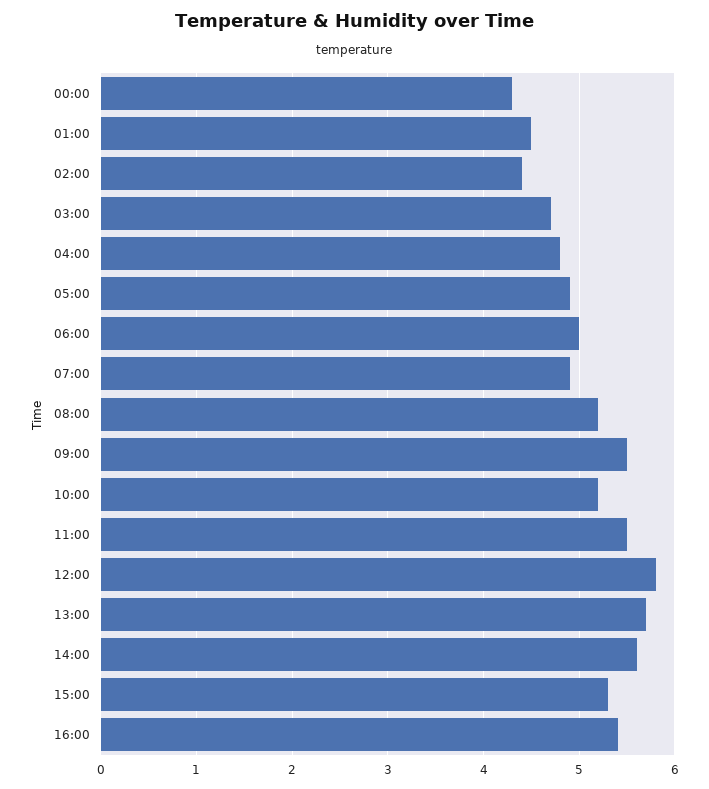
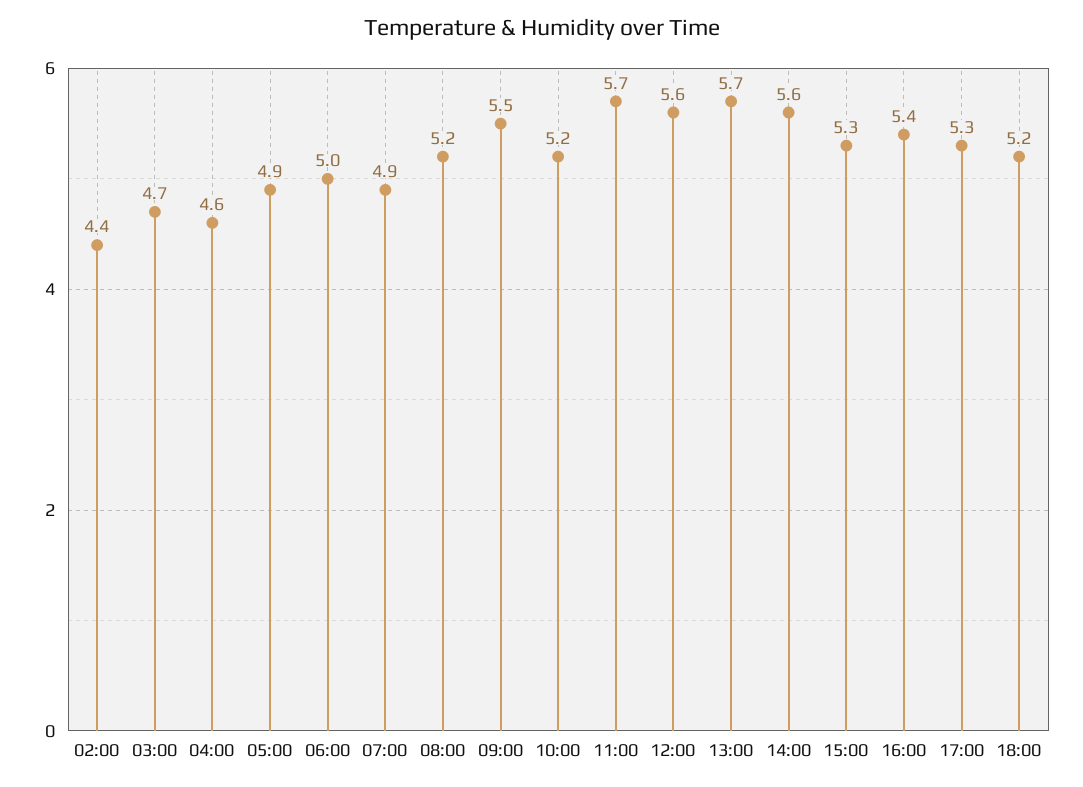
00:00: 4.3 -> none
01:00: 4.5 -> none
04:00: 4.8 -> 4.6
11:00: 5.5 -> 5.7
12:00: 5.8 -> 5.6
17:00: none -> 5.3
18:00: none -> 5.2

